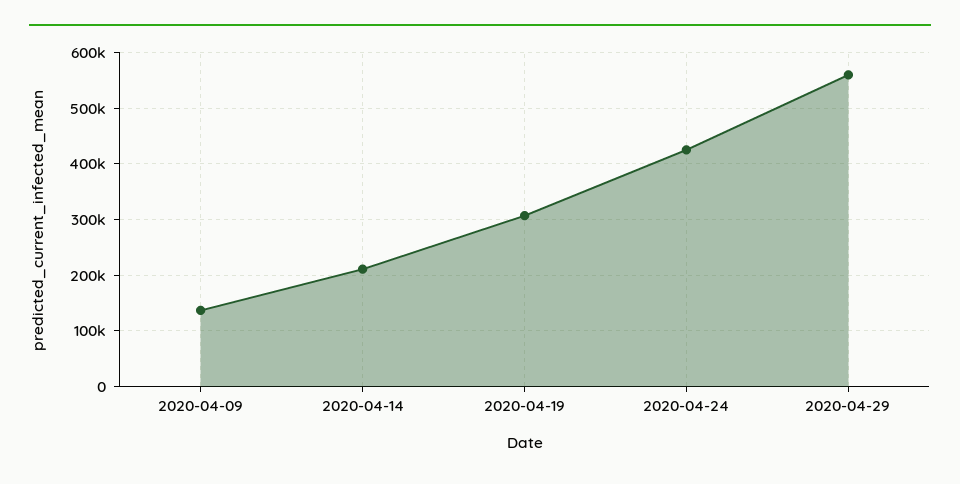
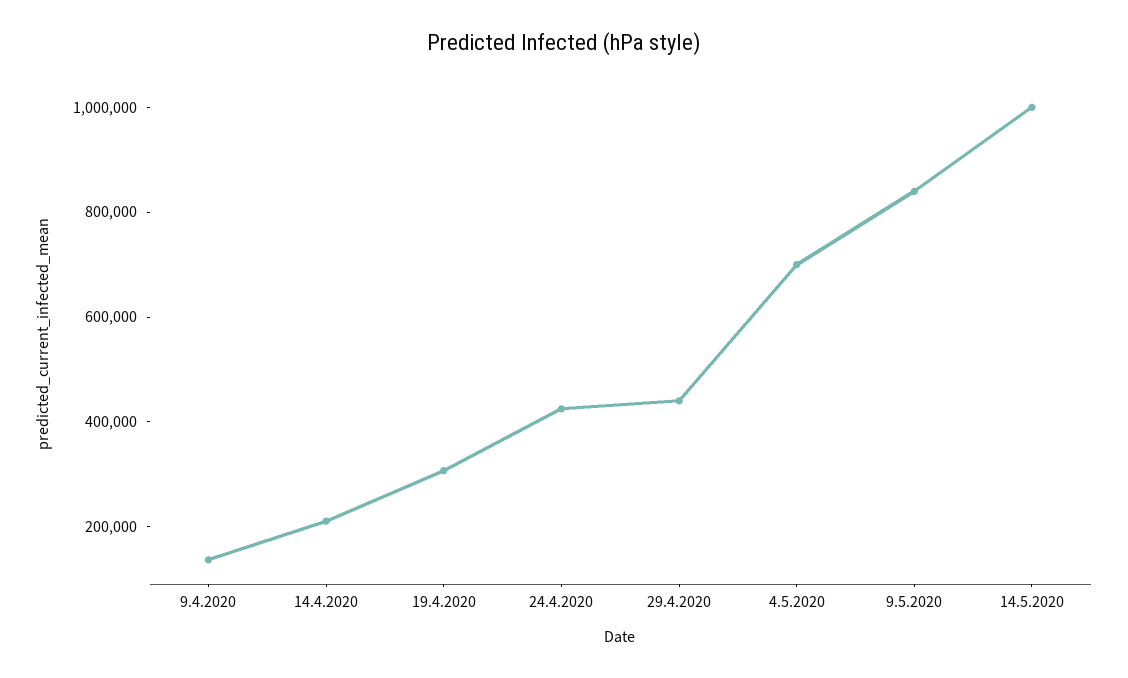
2020-04-29: 560000 -> 450000
4.5.2020: none -> 700000
9.5.2020: none -> 850000
14.5.2020: none -> 1000000

